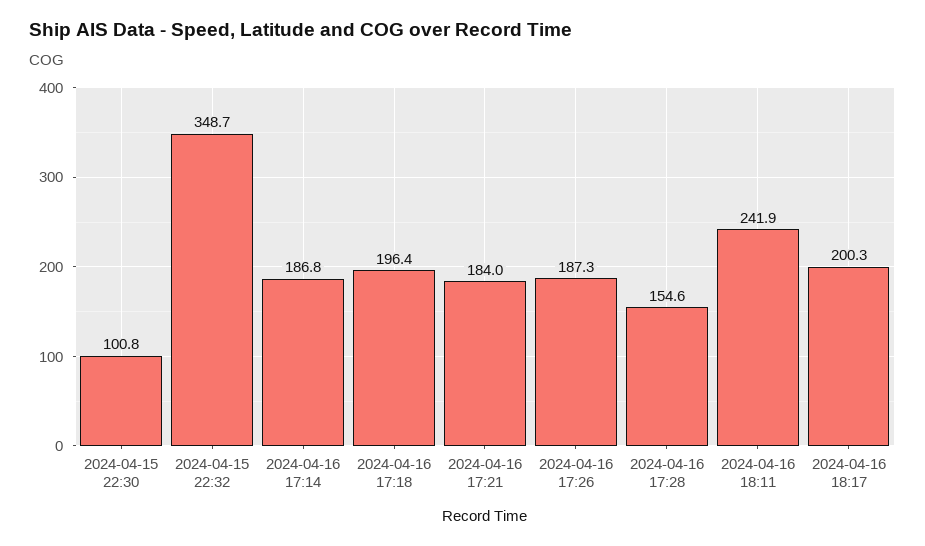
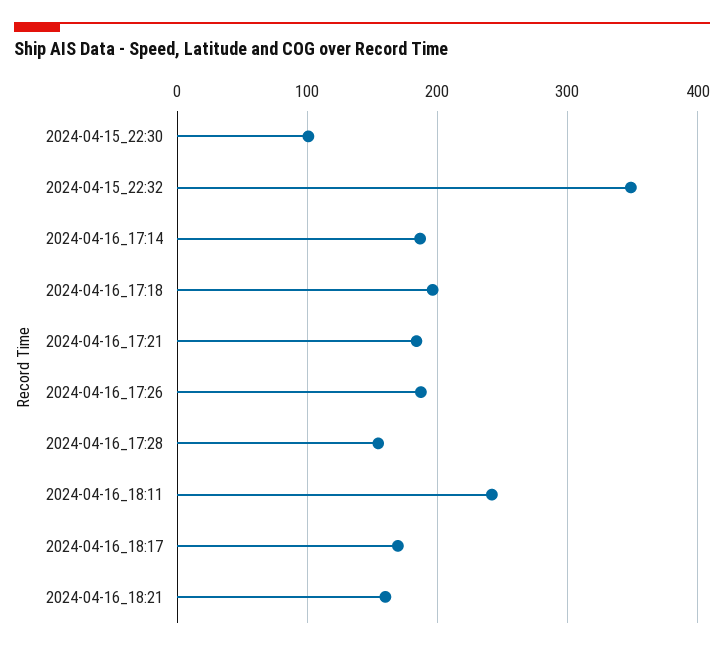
2024-04-16 18:17: 200.3 -> 170
2024-04-16_18:21: none -> 160

